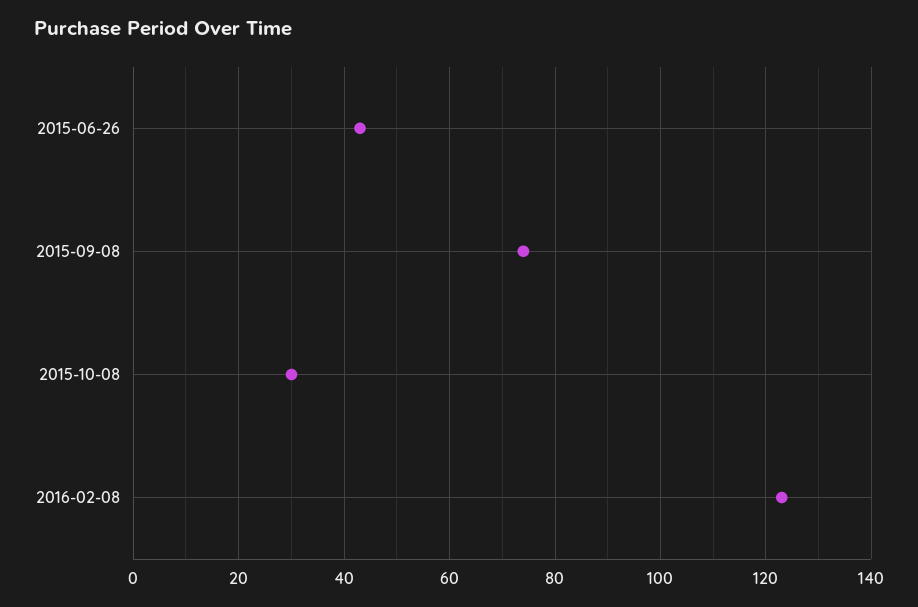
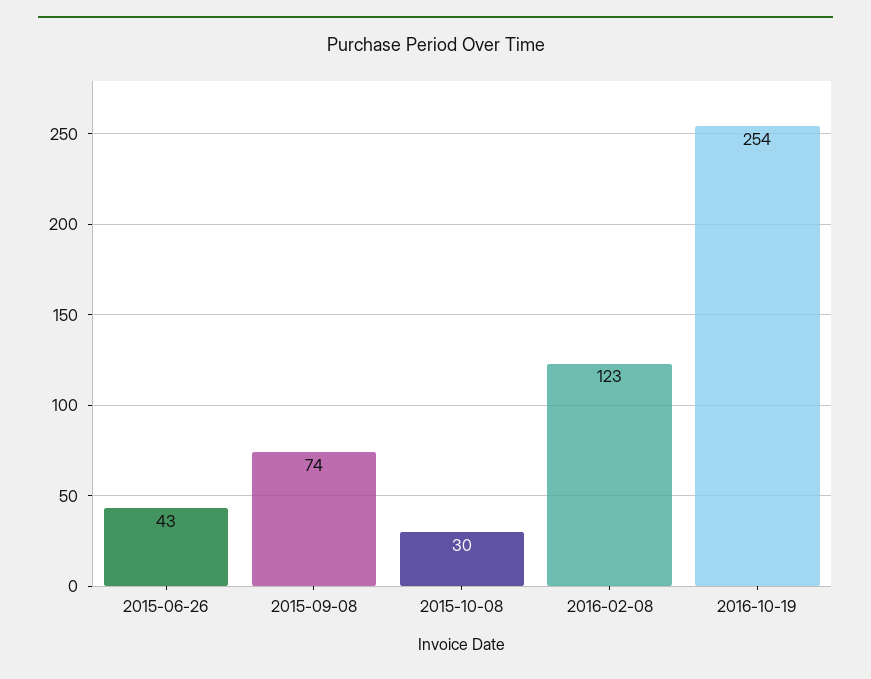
2016-10-19: none -> 254

